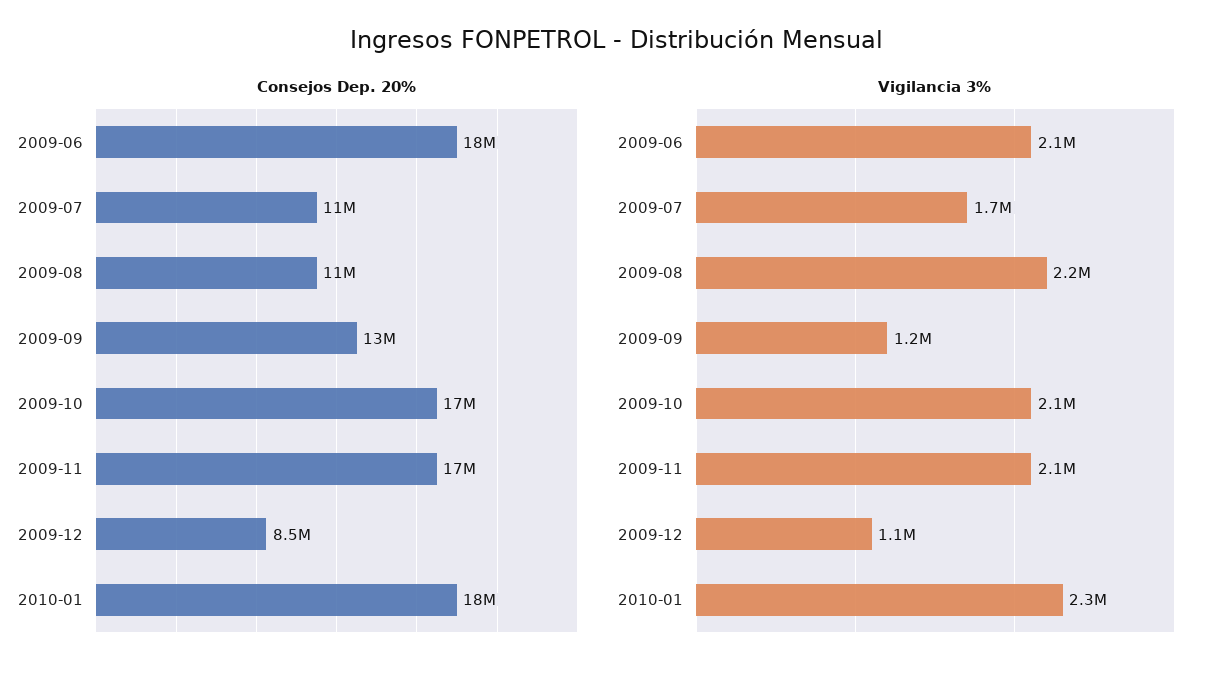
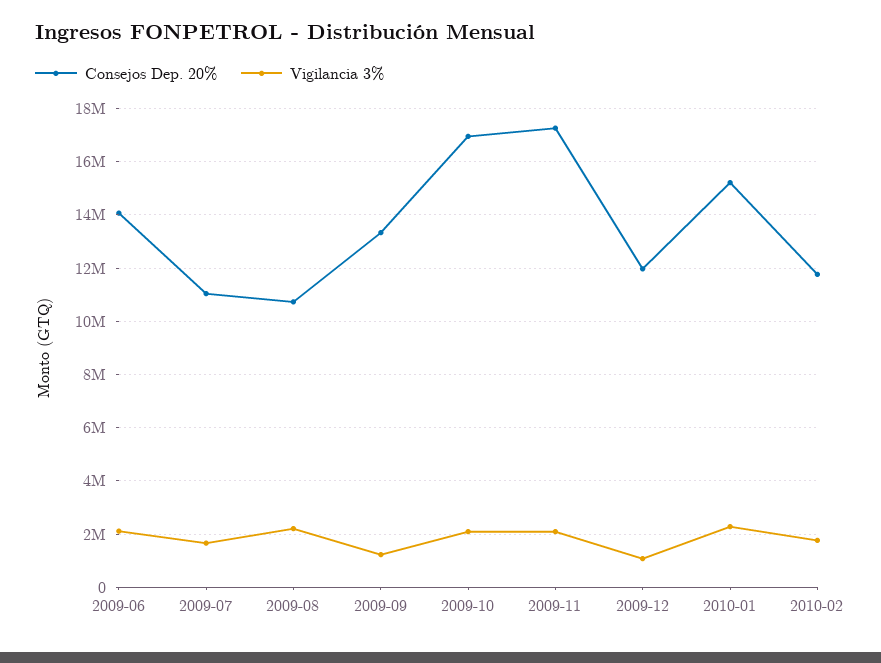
Consejos Dep. 20%, 2009-06: 18000000 -> 14000000
Consejos Dep. 20%, 2009-12: 8500000 -> 12000000
Consejos Dep. 20%, 2010-01: 18000000 -> 15250000
Consejos Dep. 20%, 2010-02: none -> 11750000
Vigilancia 3%, 2010-02: none -> 1750000

